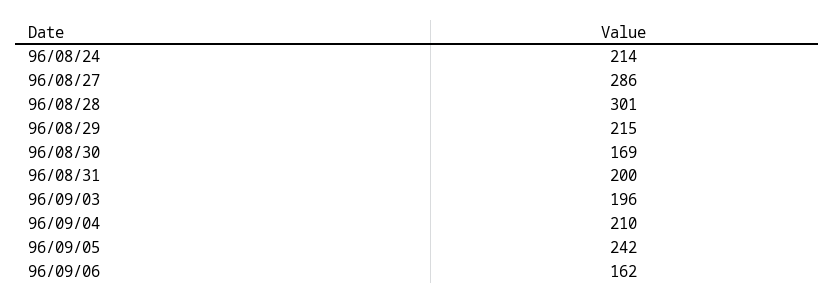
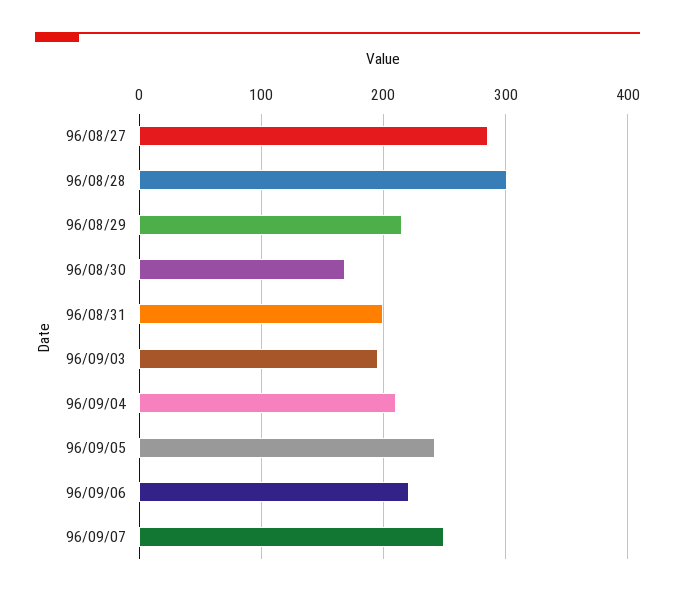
96/08/24: 214 -> none
96/09/06: 162 -> 220
96/09/07: none -> 250

